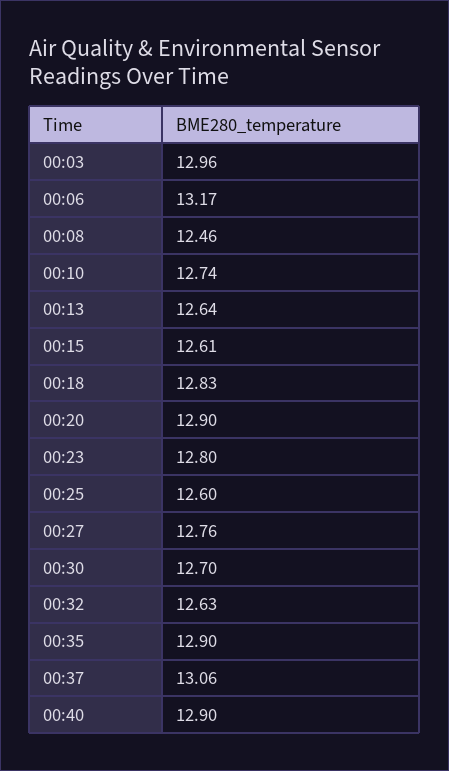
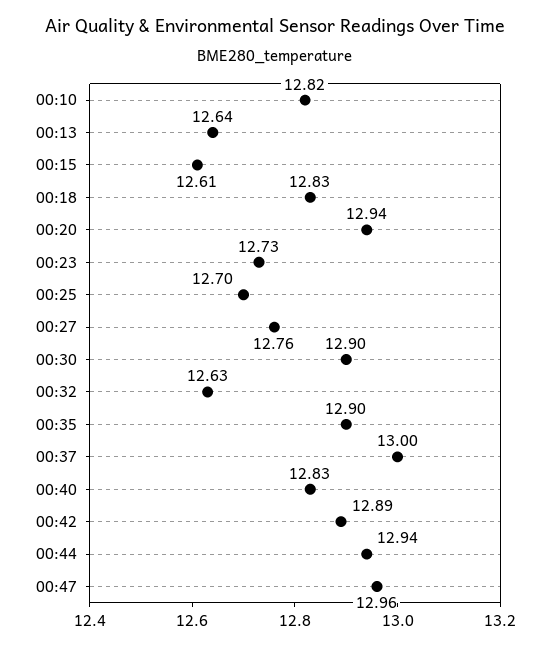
00:03: 12.96 -> none
00:06: 13.17 -> none
00:08: 12.46 -> none
00:10: 12.74 -> 12.82
00:20: 12.9 -> 12.94
00:23: 12.8 -> 12.73
00:25: 12.6 -> 12.7
00:30: 12.7 -> 12.9
00:37: 13.06 -> 13
00:40: 12.9 -> 12.83
00:42: none -> 12.89
00:44: none -> 12.94
00:47: none -> 12.96

